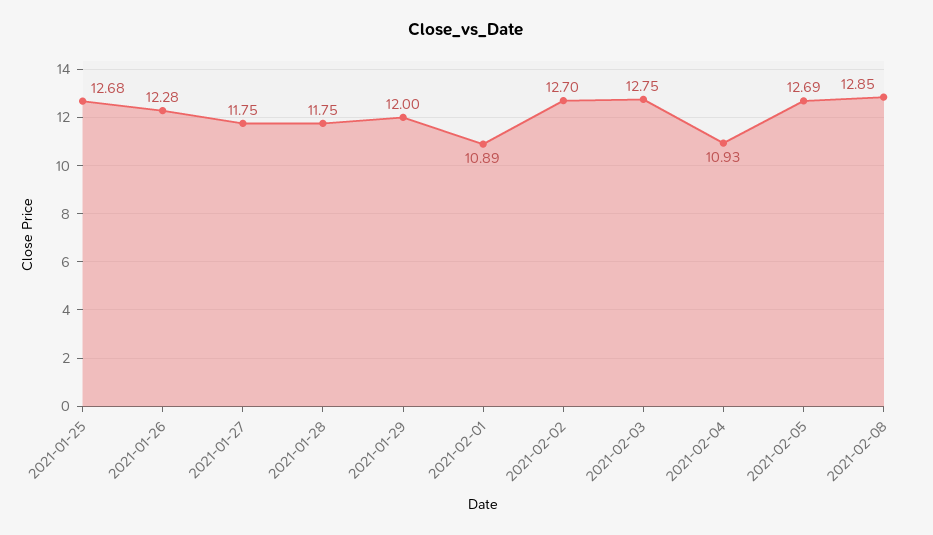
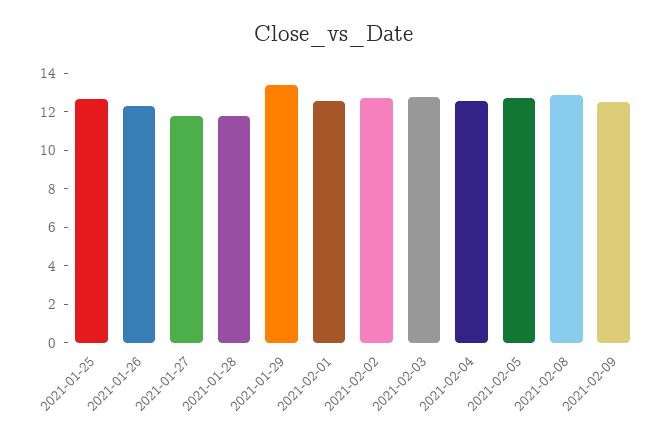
2021-01-29: 12 -> 13.5
2021-02-01: 10.89 -> 12.5
2021-02-04: 10.93 -> 12.5
2021-02-09: none -> 12.5

